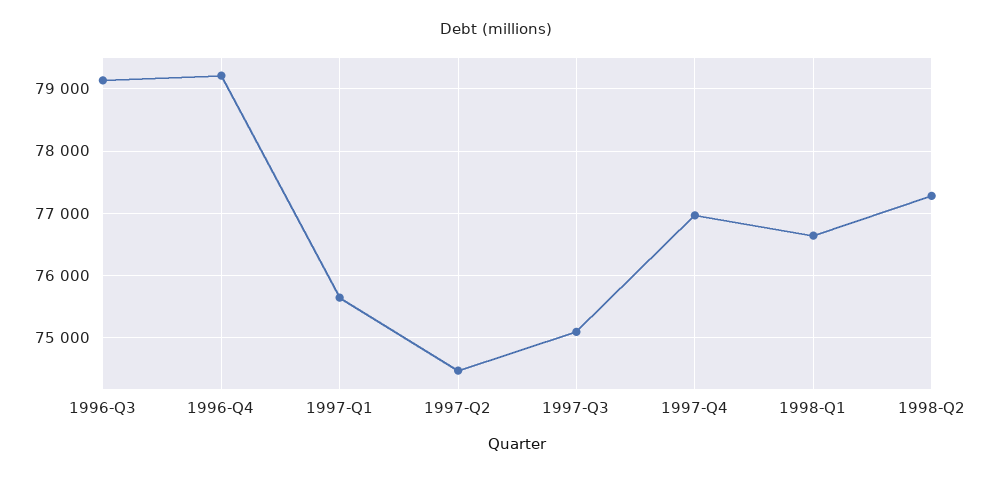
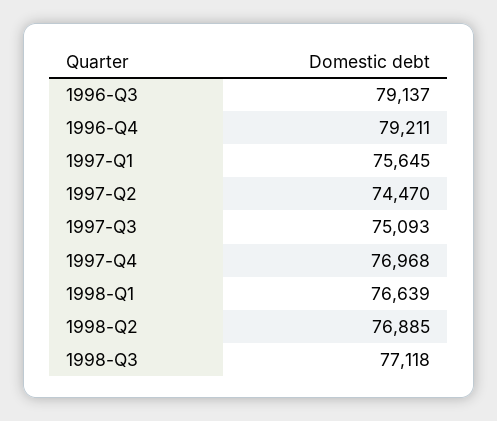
1998-Q2: 77300 -> 76885
1998-Q3: none -> 77118

